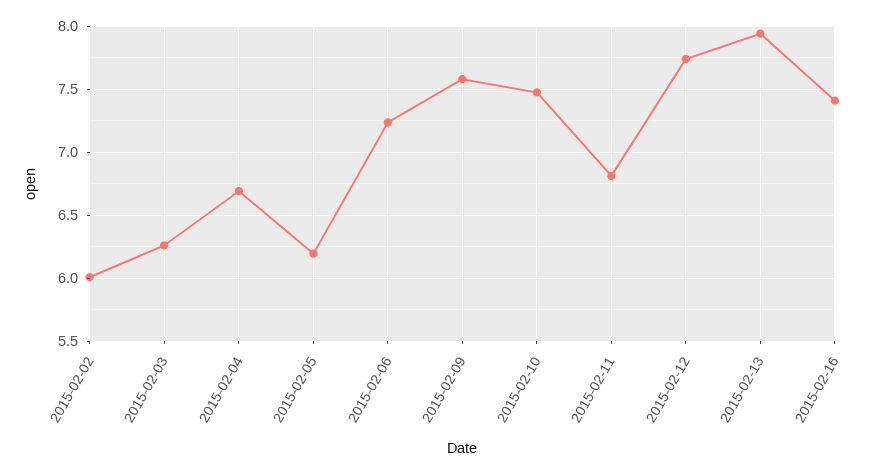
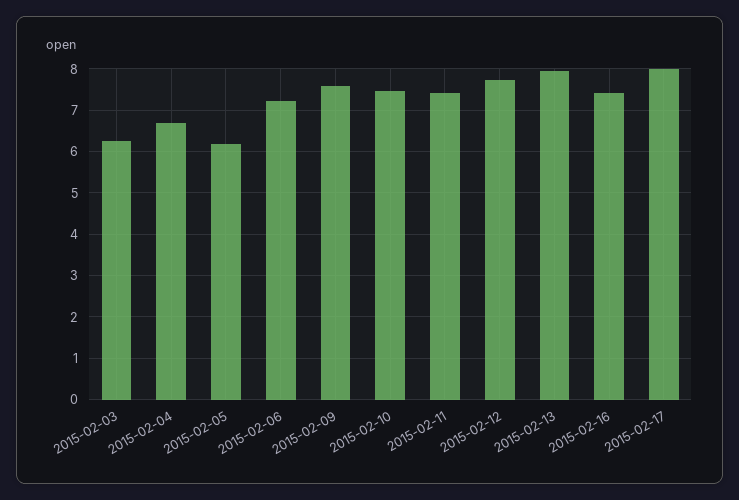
2015-02-02: 6 -> none
2015-02-11: 6.8 -> 7.4
2015-02-17: none -> 8

